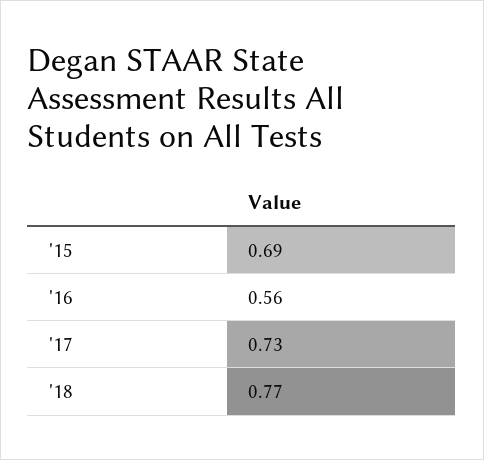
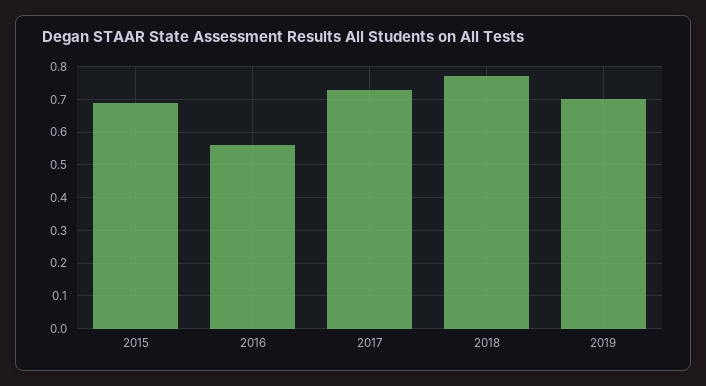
2019: none -> 0.7

